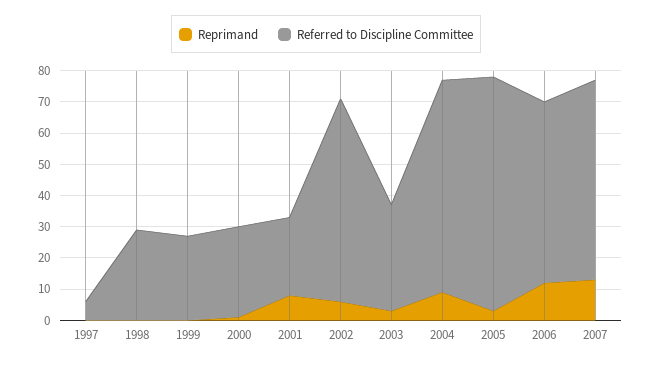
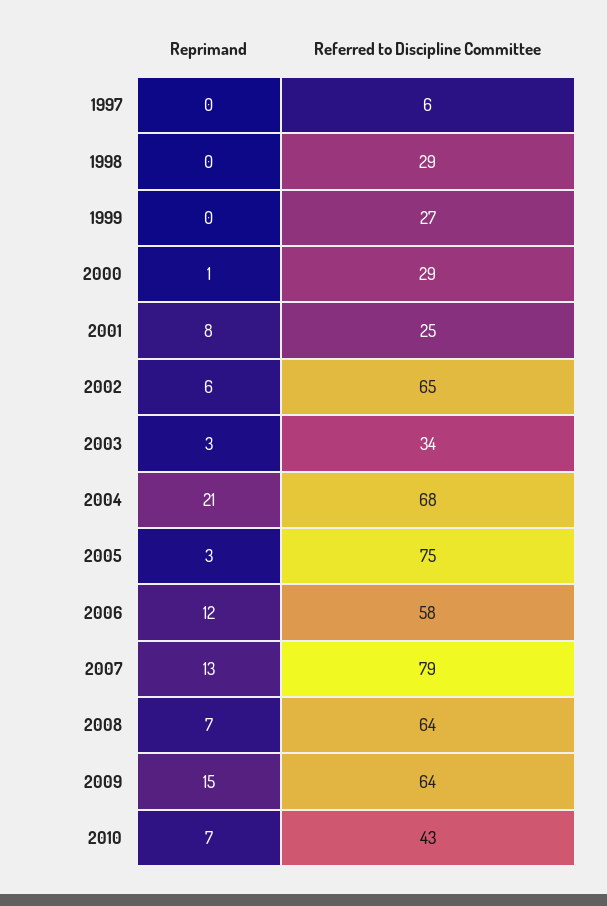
Reprimand, 2004: 10 -> 21
Referred to Discipline Committee, 2007: 65 -> 79
Reprimand, 2008: none -> 7
Referred to Discipline Committee, 2008: none -> 64
Reprimand, 2009: none -> 15
Referred to Discipline Committee, 2009: none -> 64
Reprimand, 2010: none -> 7
Referred to Discipline Committee, 2010: none -> 43

